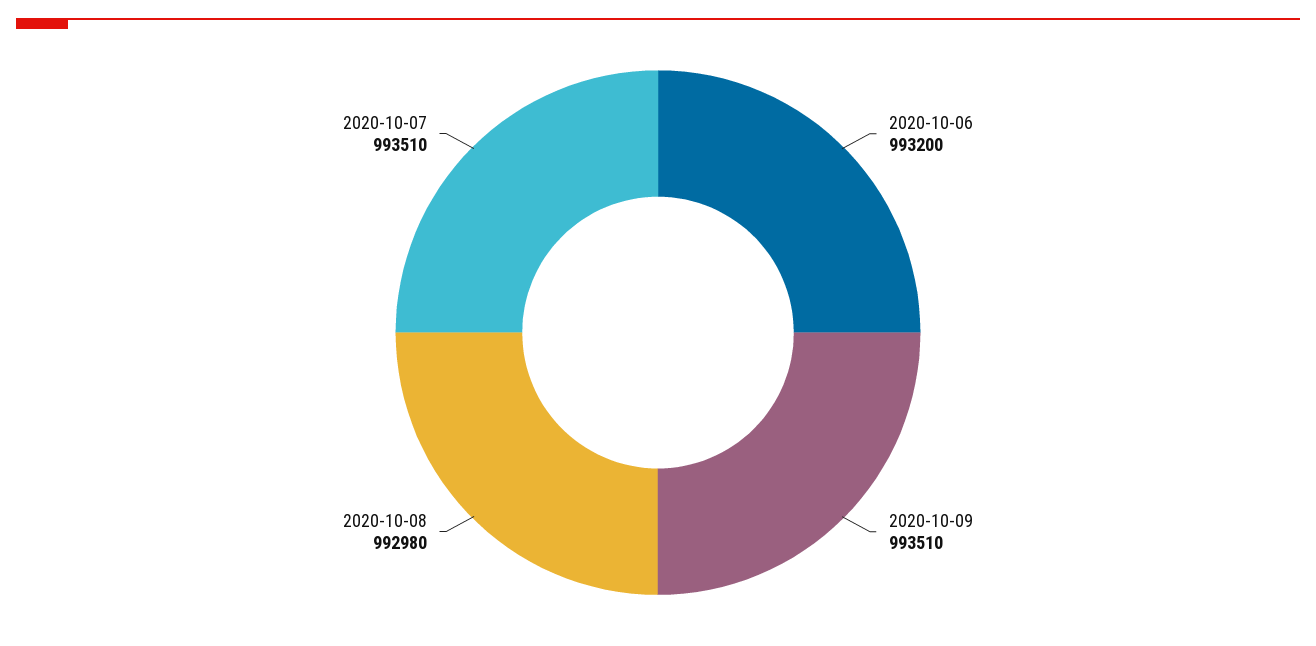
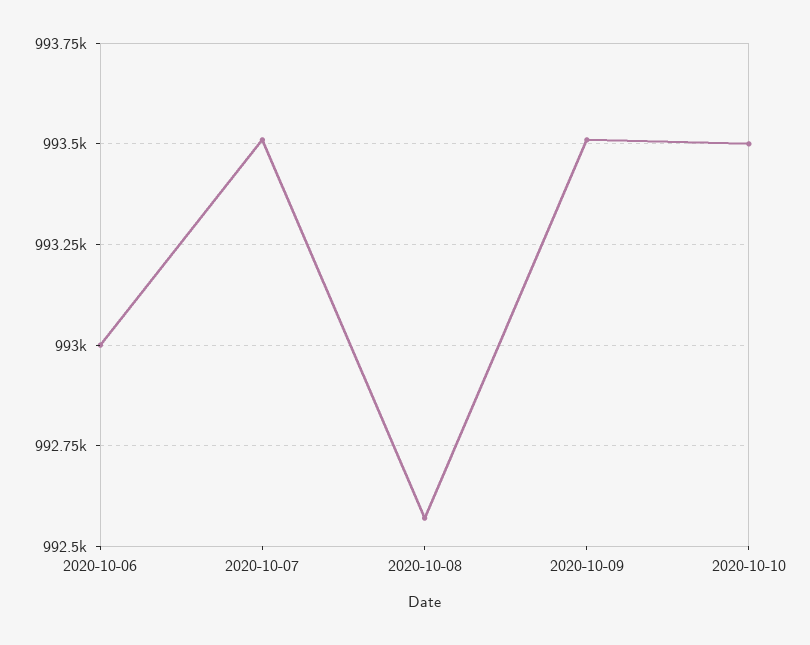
2020-10-06: 993200 -> 993000
2020-10-08: 992980 -> 992575
2020-10-10: none -> 993500

